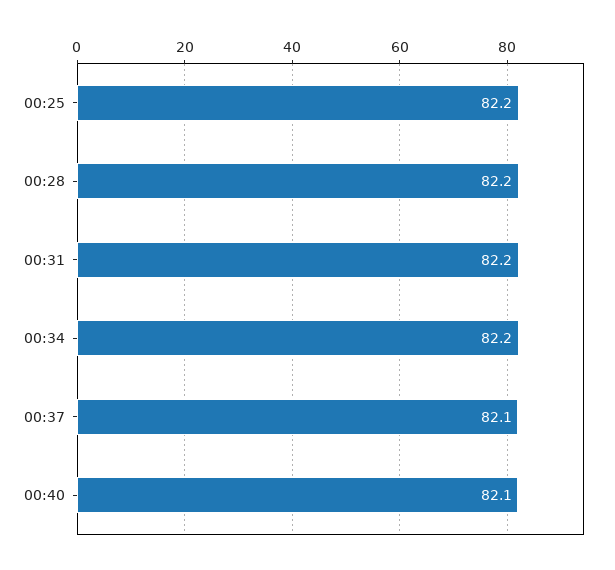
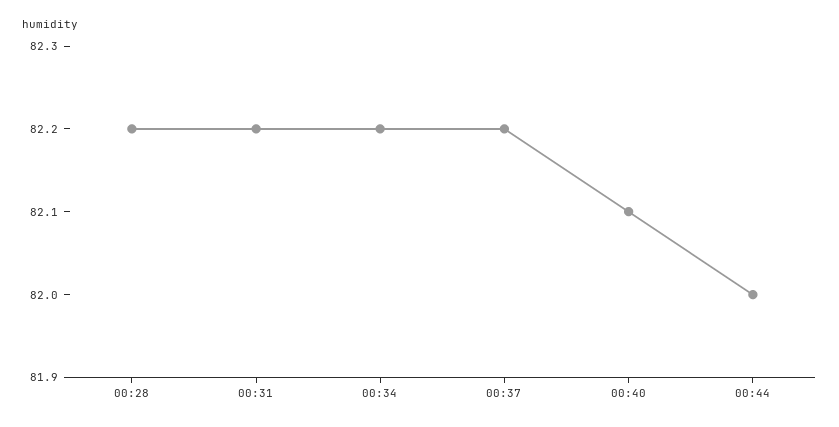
00:25: 82.2 -> none
00:37: 82.1 -> 82.2
00:44: none -> 82

